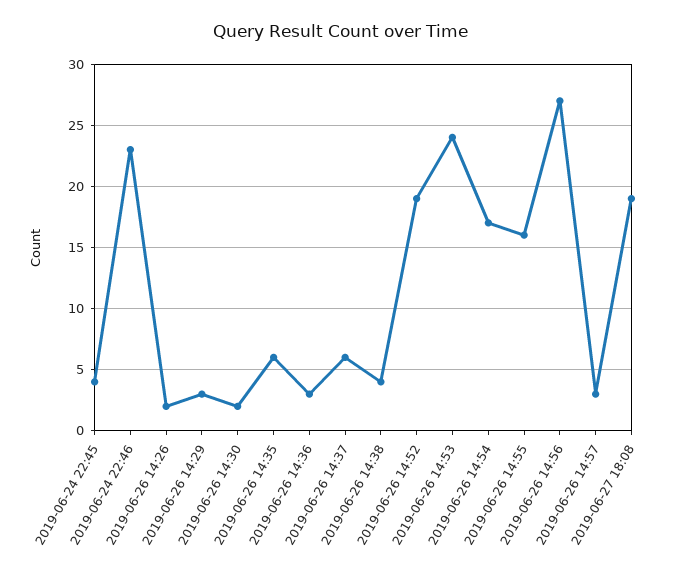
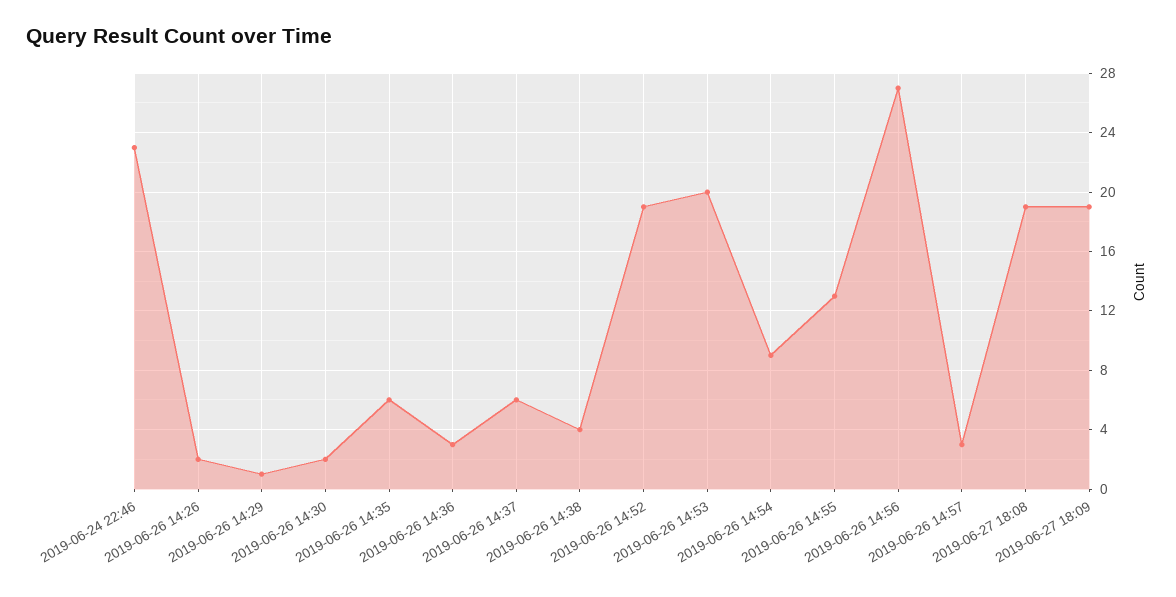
2019-06-24 22:45: 4 -> none
2019-06-26 14:29: 3 -> 1
2019-06-26 14:53: 24 -> 20
2019-06-26 14:54: 17 -> 9
2019-06-26 14:55: 16 -> 13
2019-06-27 18:09: none -> 19

